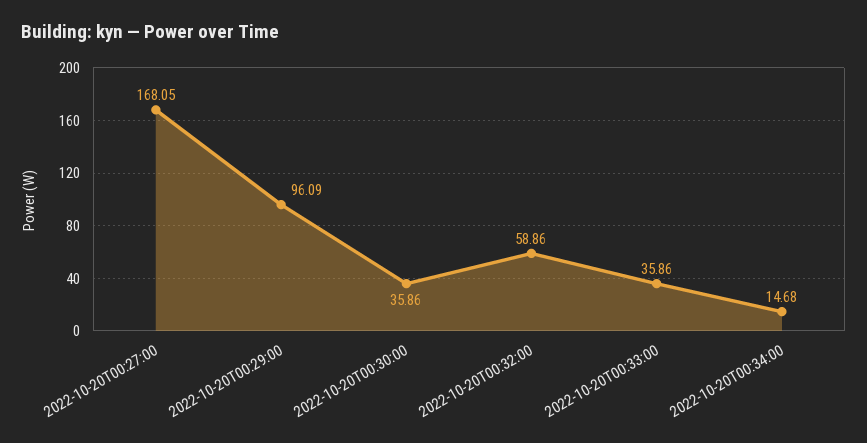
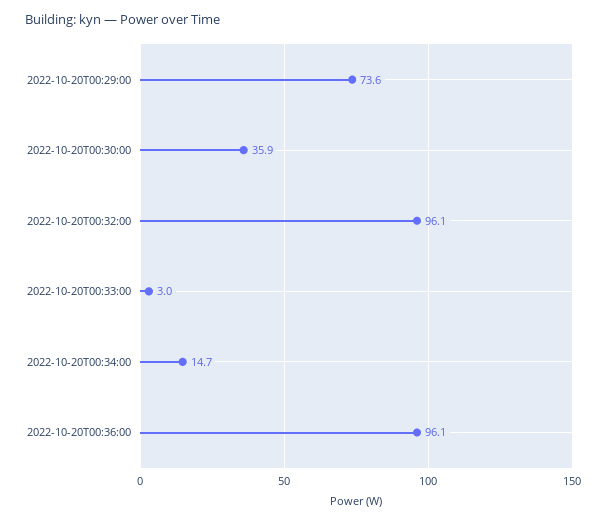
2022-10-20T00:27:00: 168.05 -> none
2022-10-20T00:29:00: 96.09 -> 73.6
2022-10-20T00:32:00: 58.86 -> 96.1
2022-10-20T00:33:00: 35.86 -> 3
2022-10-20T00:36:00: none -> 96.1

